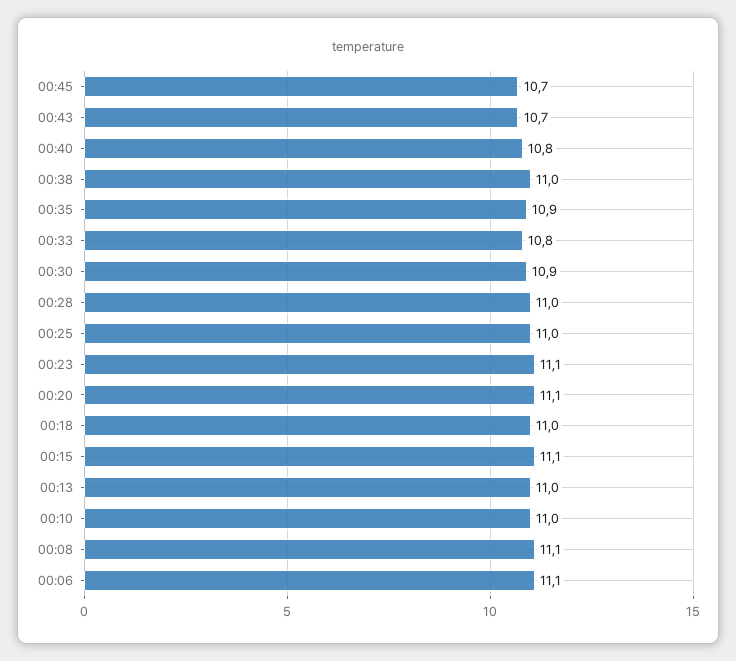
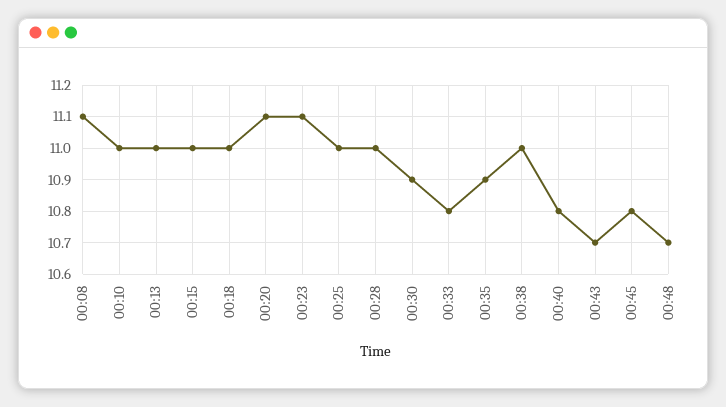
00:45: 10.7 -> 10.8
00:15: 11.1 -> 11
00:06: 11.1 -> none
00:48: none -> 10.7

